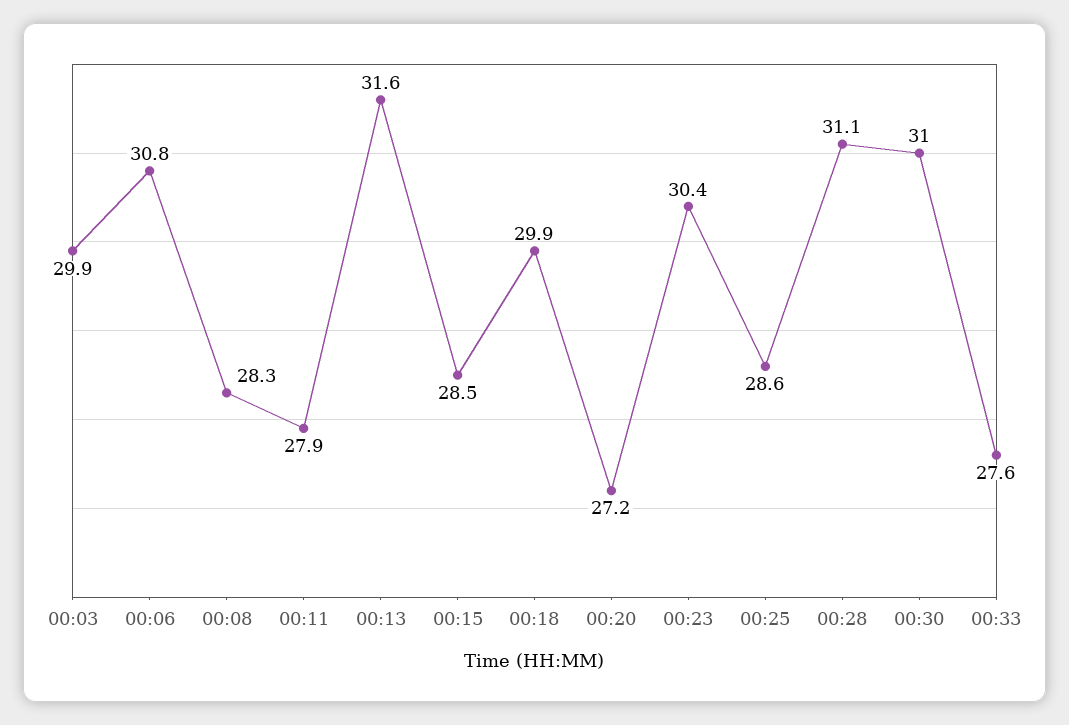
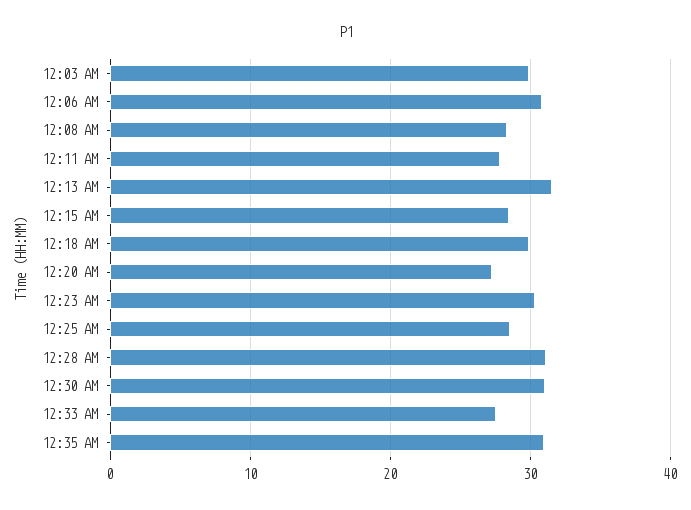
12:35 AM: none -> 31

